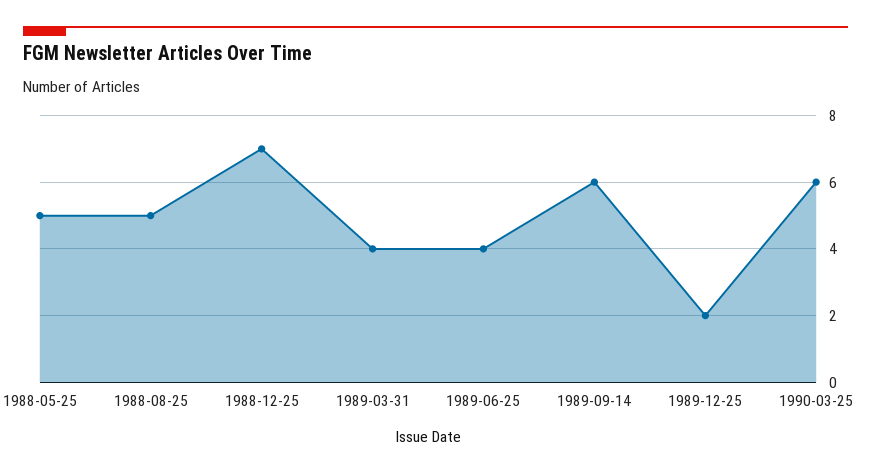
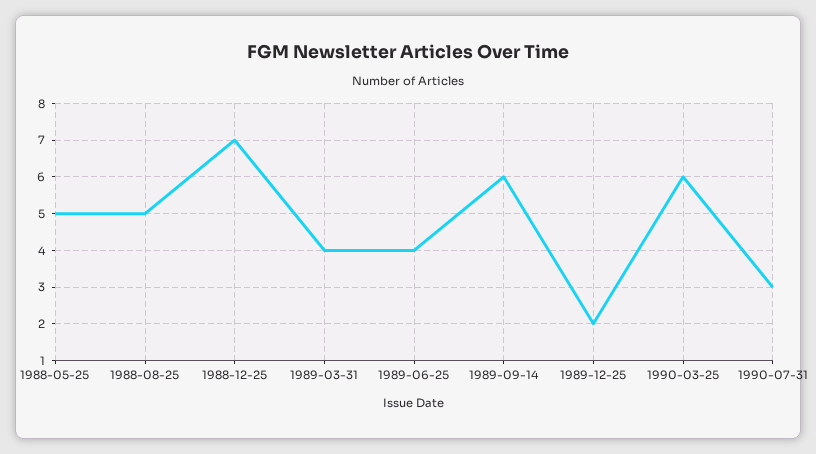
1990-07-31: none -> 3

